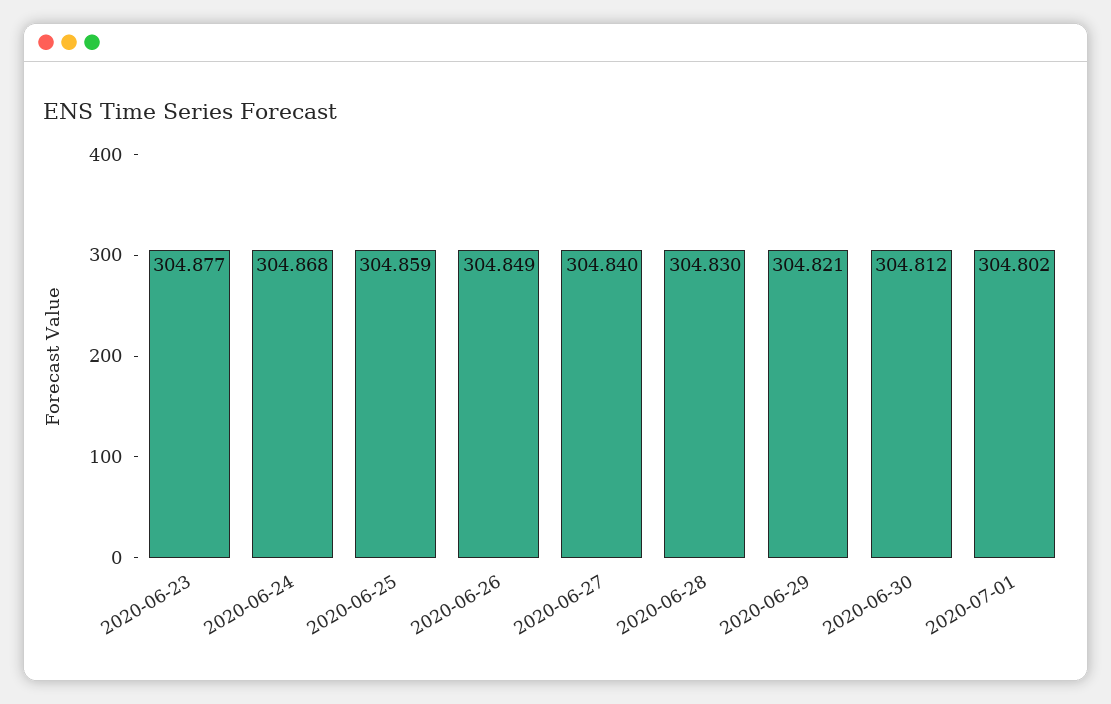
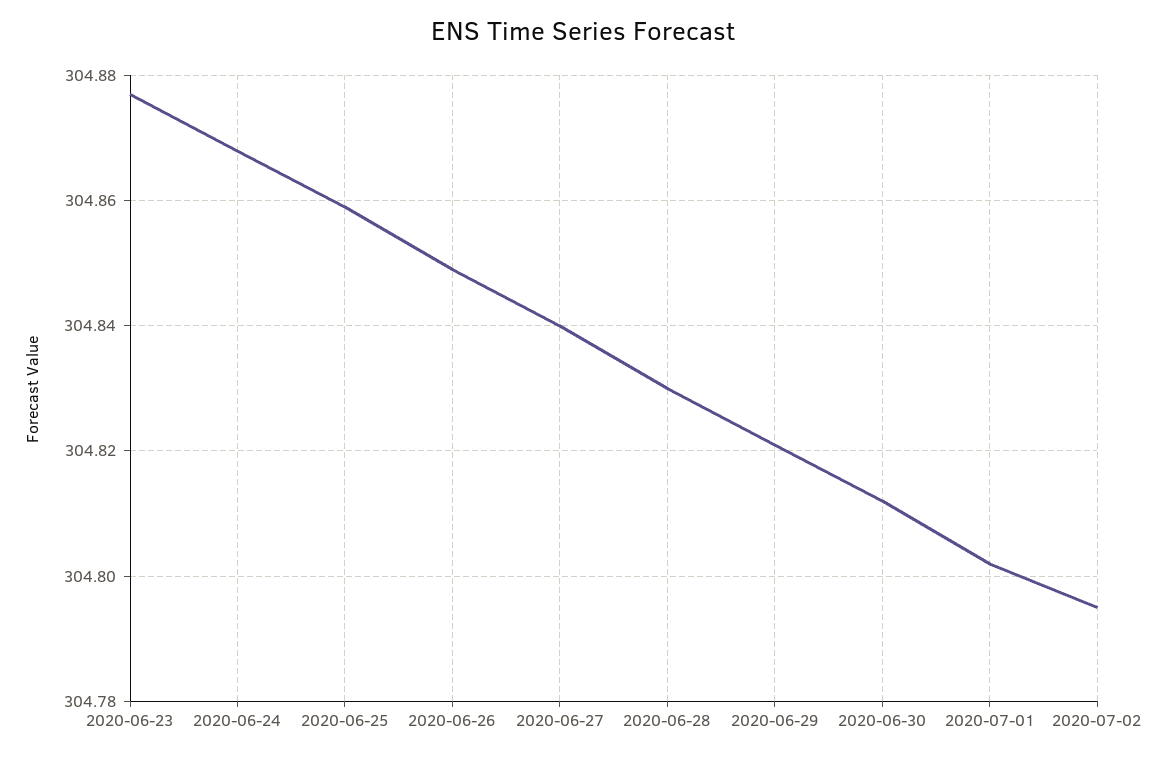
2020-07-02: none -> 304.795

